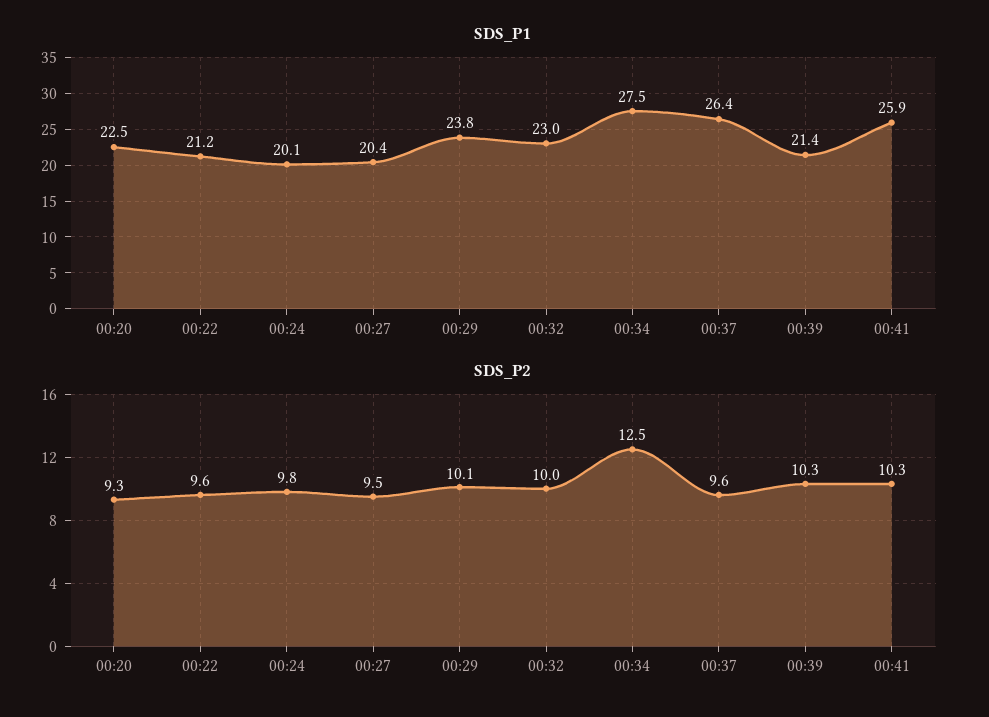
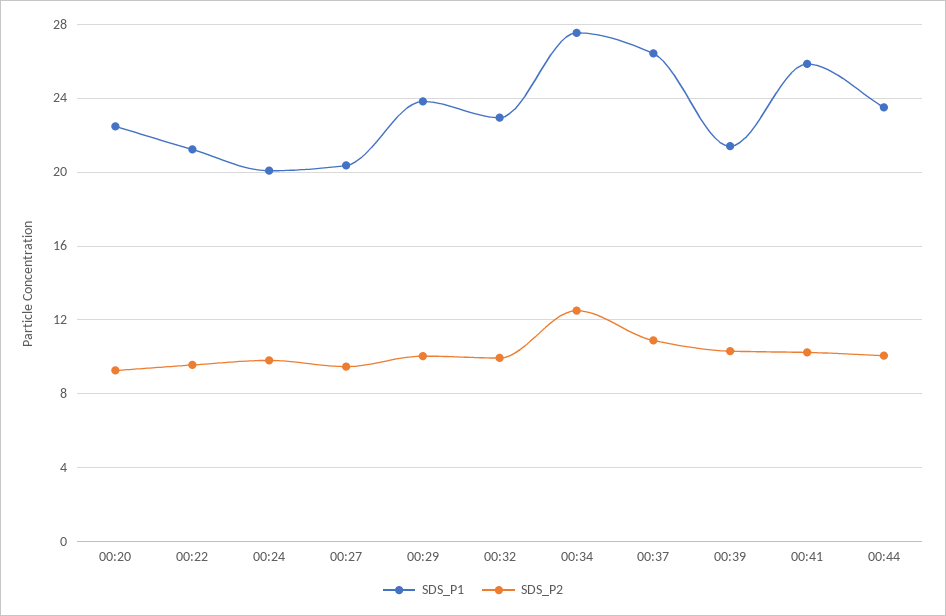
SDS_P2, 00:37: 9.6 -> 11
SDS_P1, 00:44: none -> 23.5
SDS_P2, 00:44: none -> 10

